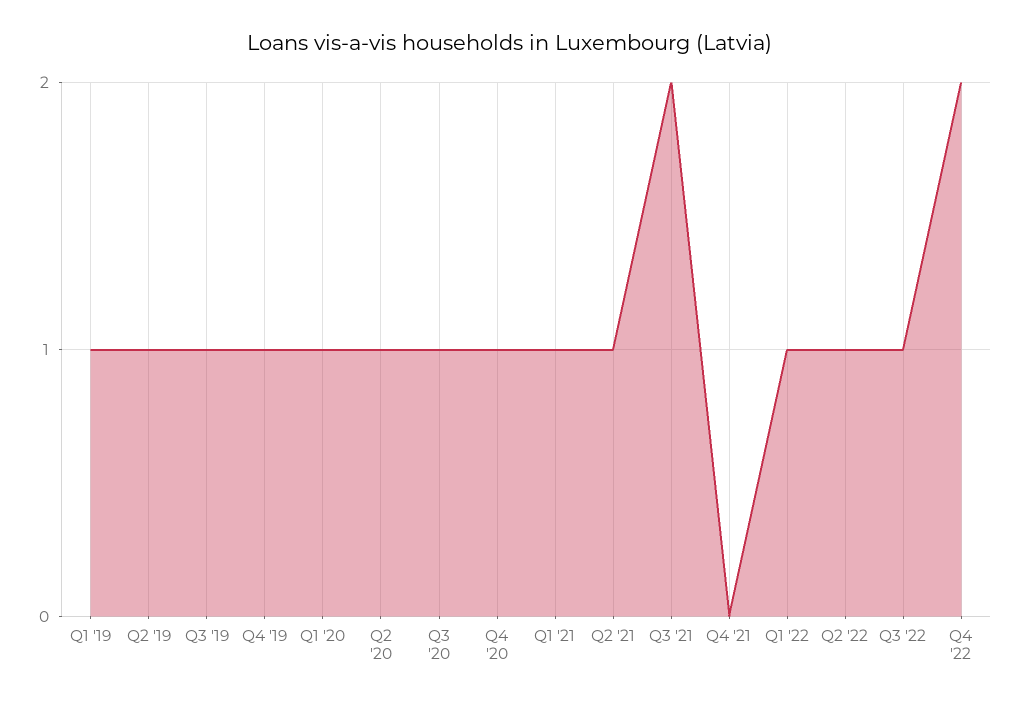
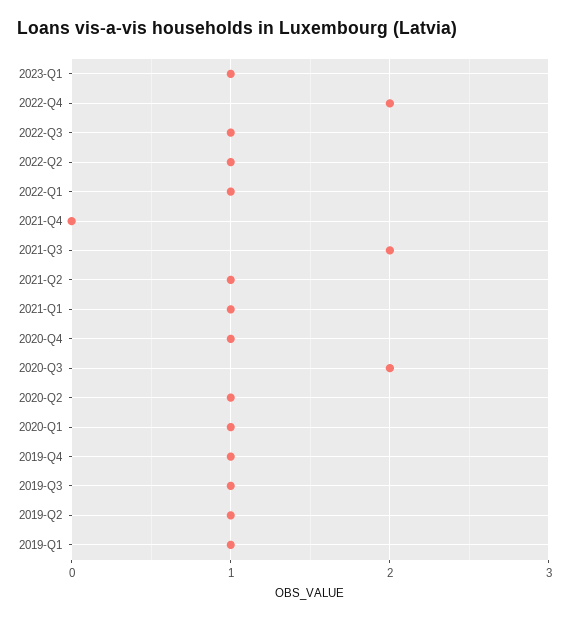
Q3 '20: 1 -> 2
2023-Q1: none -> 1

